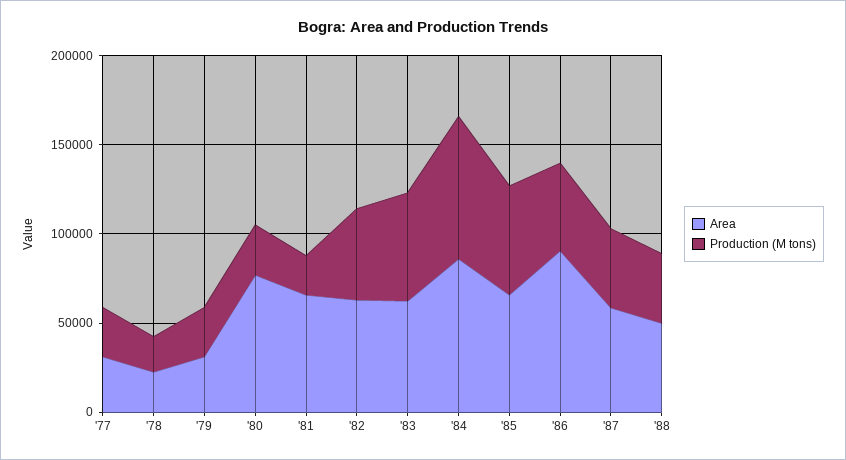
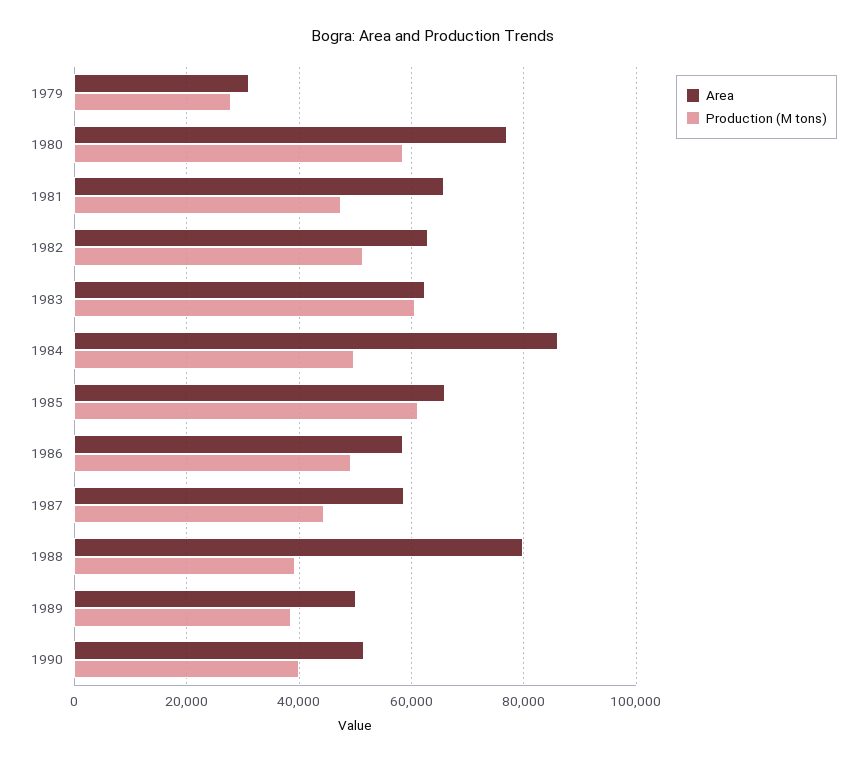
Area, '77: 30000 -> none
Production (M tons), '77: 30000 -> none
Area, '78: 20000 -> none
Production (M tons), '78: 20000 -> none
Production (M tons), '80: 30000 -> 58000
Production (M tons), '81: 20000 -> 48000
Production (M tons), '84: 80000 -> 50000
Area, '86: 90000 -> 58000
Area, '88: 50000 -> 80000
Area, 1989: none -> 50000
Production (M tons), 1989: none -> 38000
Area, 1990: none -> 52000
Production (M tons), 1990: none -> 40000

